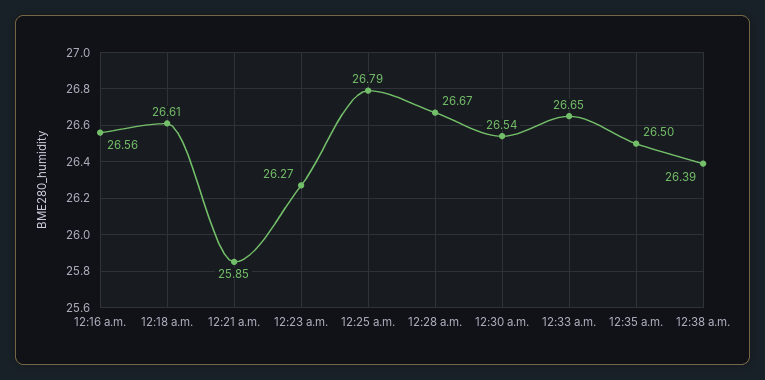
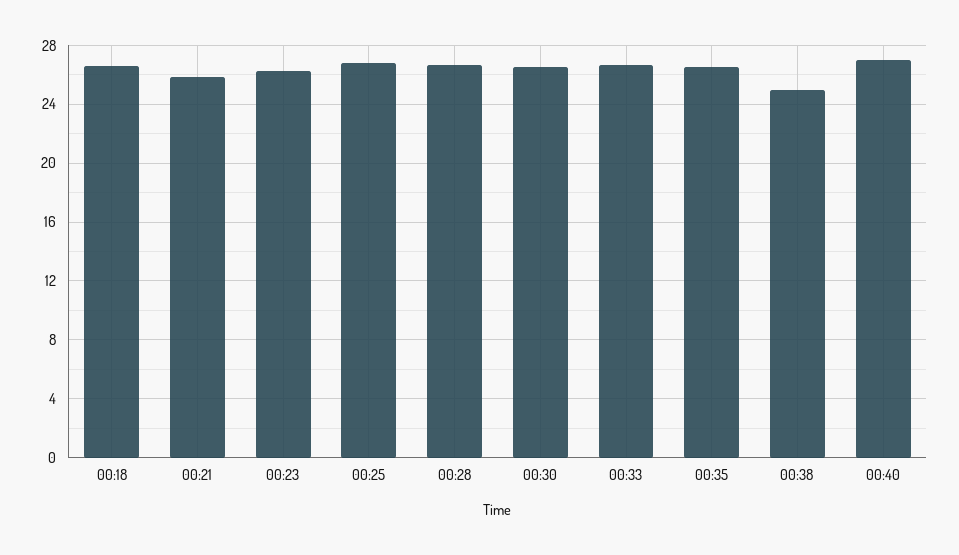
12:16 a.m.: 26.56 -> none
12:38 a.m.: 26.39 -> 25
00:40: none -> 27

